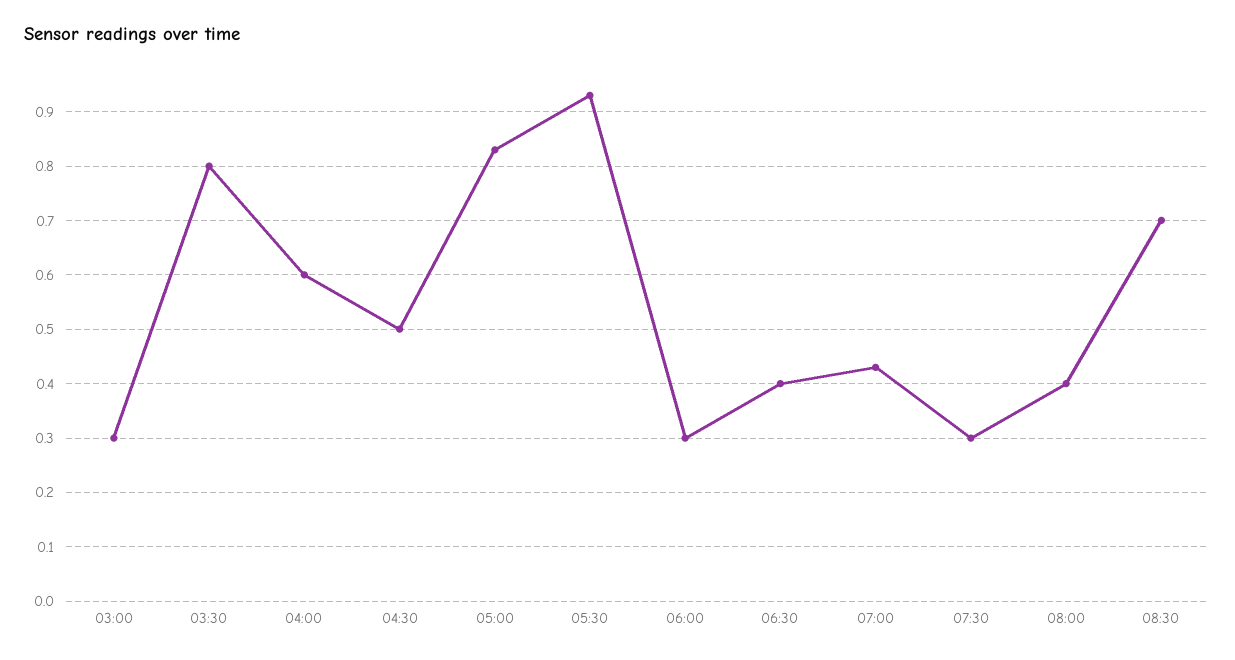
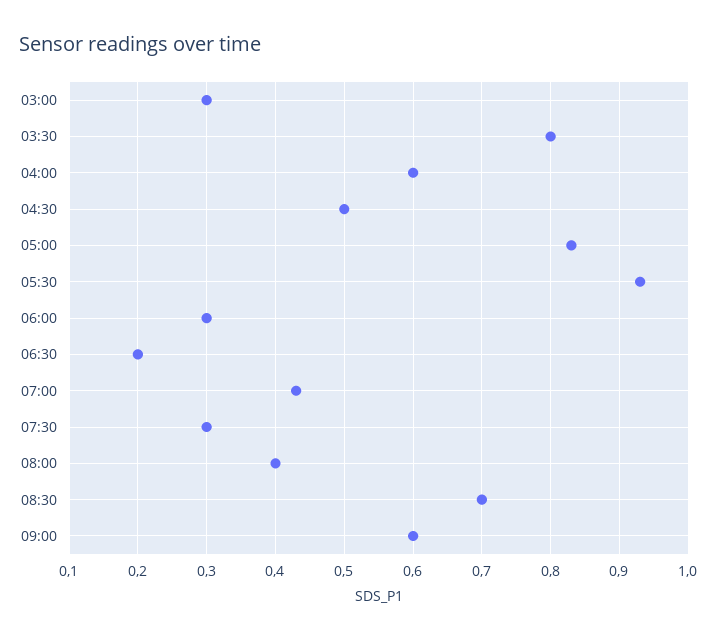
06:30: 0.4 -> 0.2
09:00: none -> 0.6

